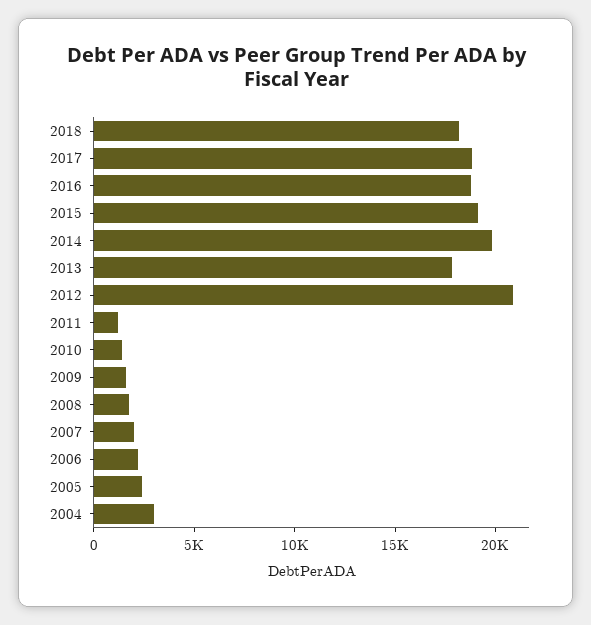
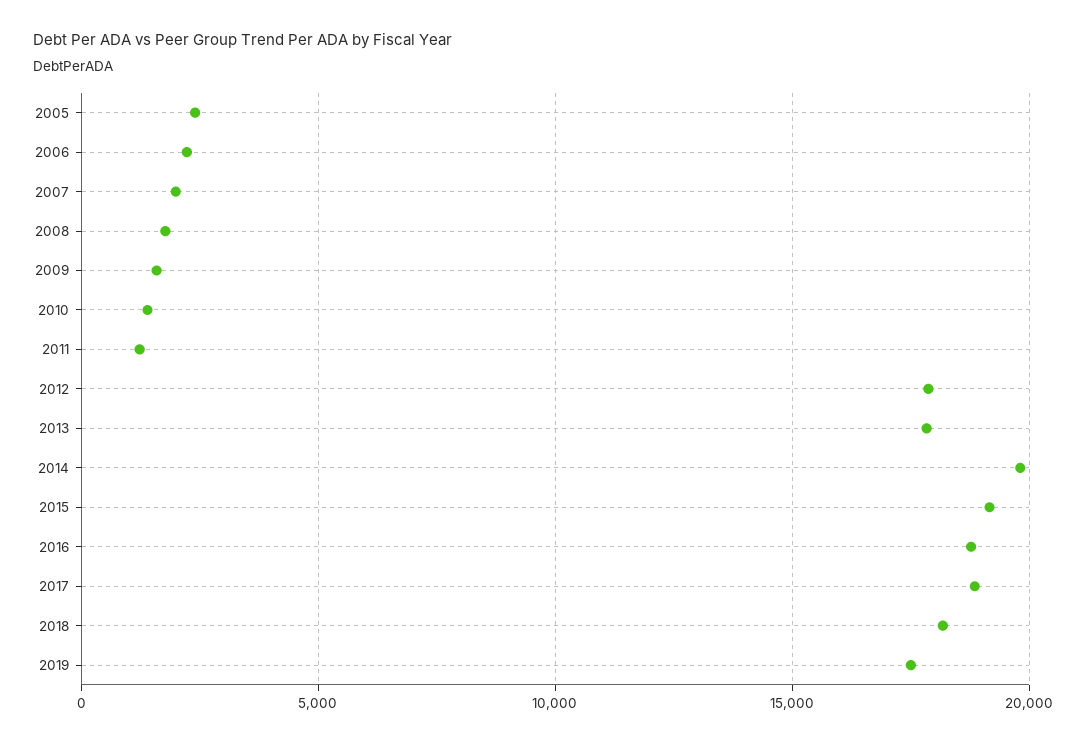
2012: 21000 -> 18000
2004: 3000 -> none
2019: none -> 17500

